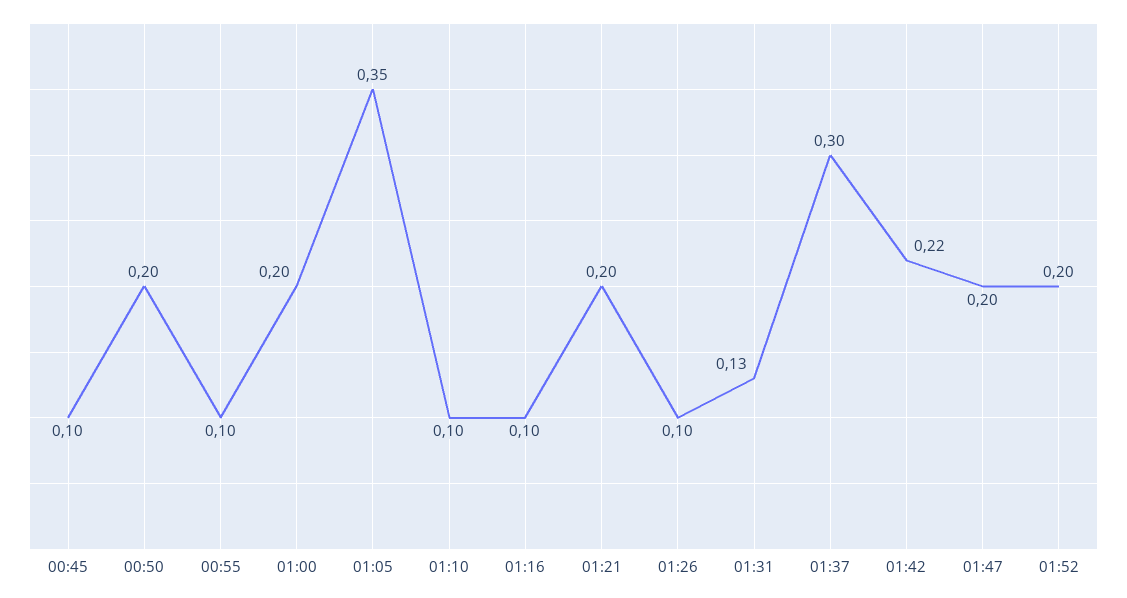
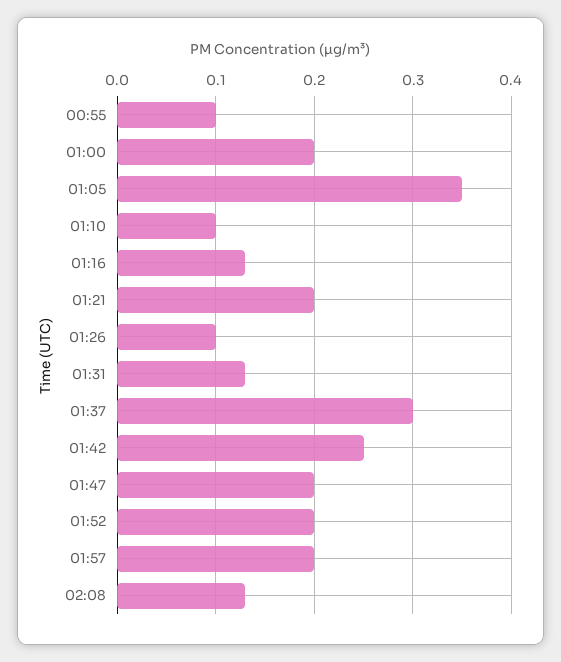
00:45: 0.1 -> none
00:50: 0.2 -> none
01:16: 0.1 -> 0.13
01:42: 0.22 -> 0.25
01:57: none -> 0.2
02:08: none -> 0.13

